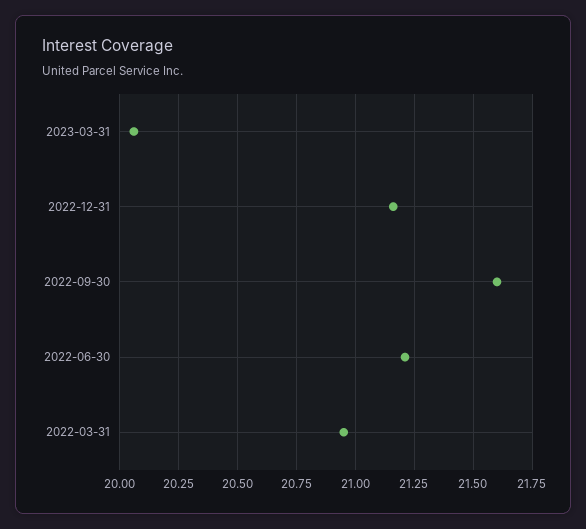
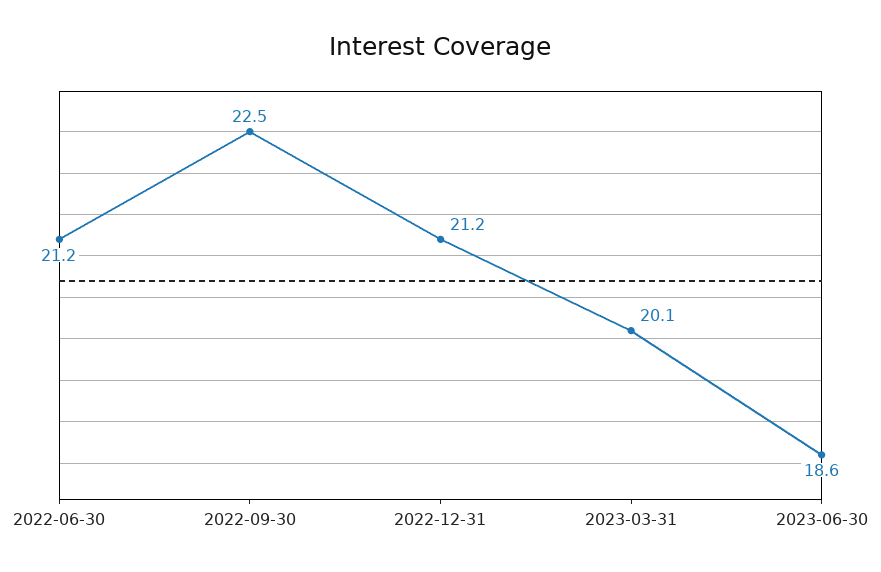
2022-09-30: 21.6 -> 22.5
2022-03-31: 20.95 -> none
2023-06-30: none -> 18.6

